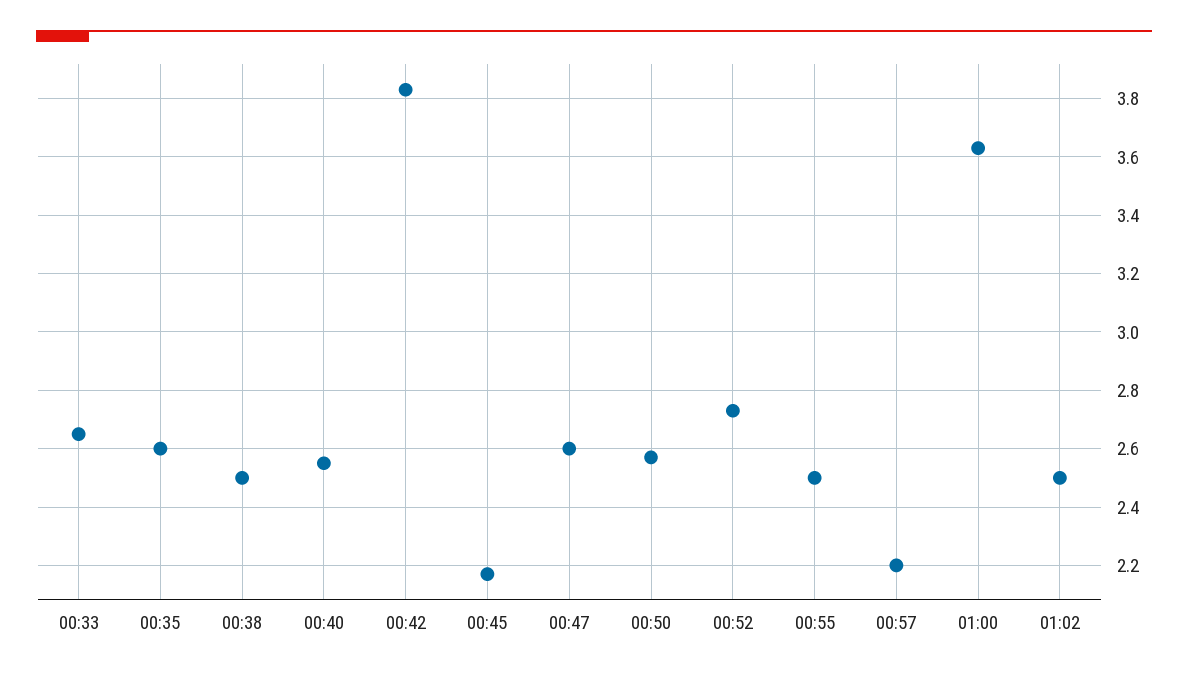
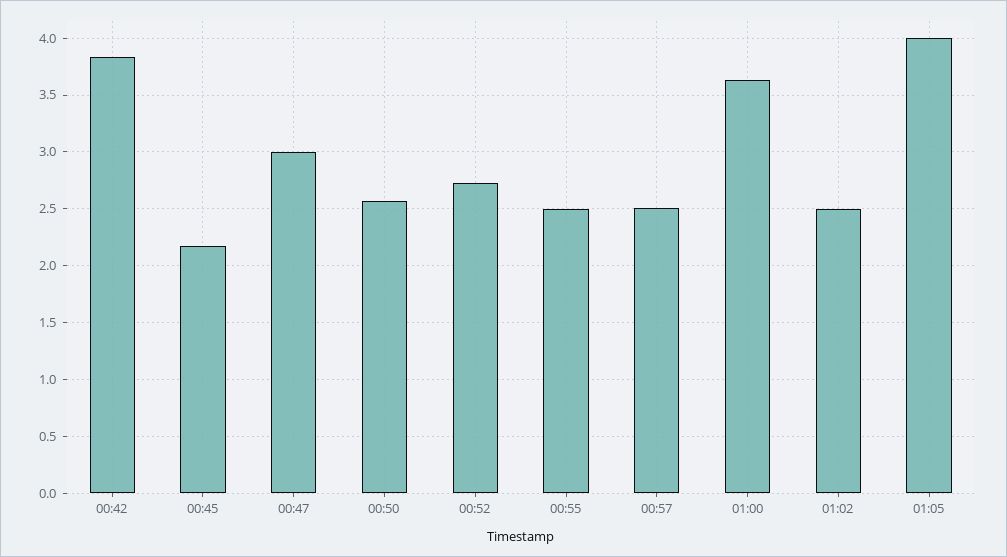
00:33: 2.65 -> none
00:35: 2.6 -> none
00:38: 2.5 -> none
00:40: 2.55 -> none
00:47: 2.6 -> 3
00:57: 2.2 -> 2.5
01:05: none -> 4

